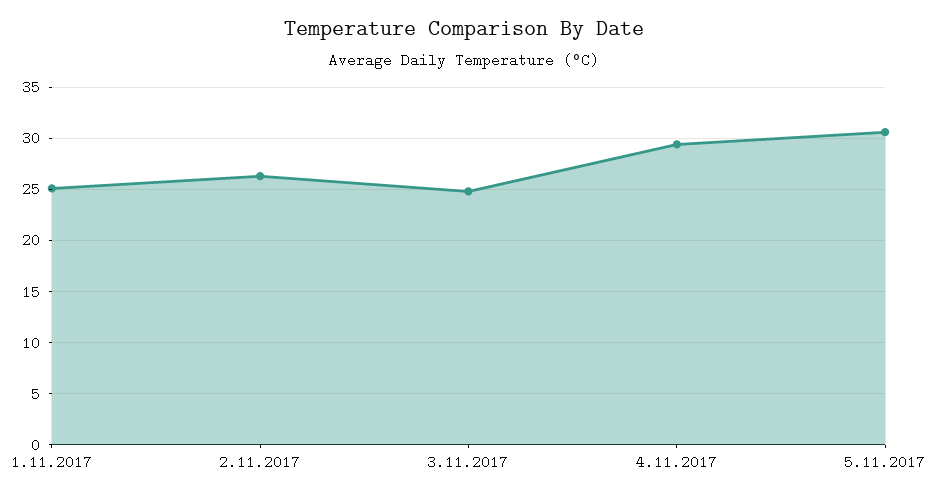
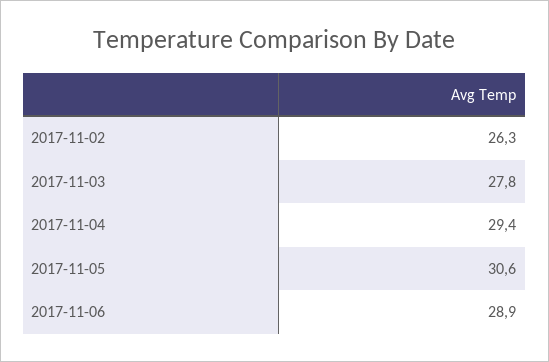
1.11.2017: 25 -> none
3.11.2017: 25 -> 27.8
2017-11-06: none -> 28.9

